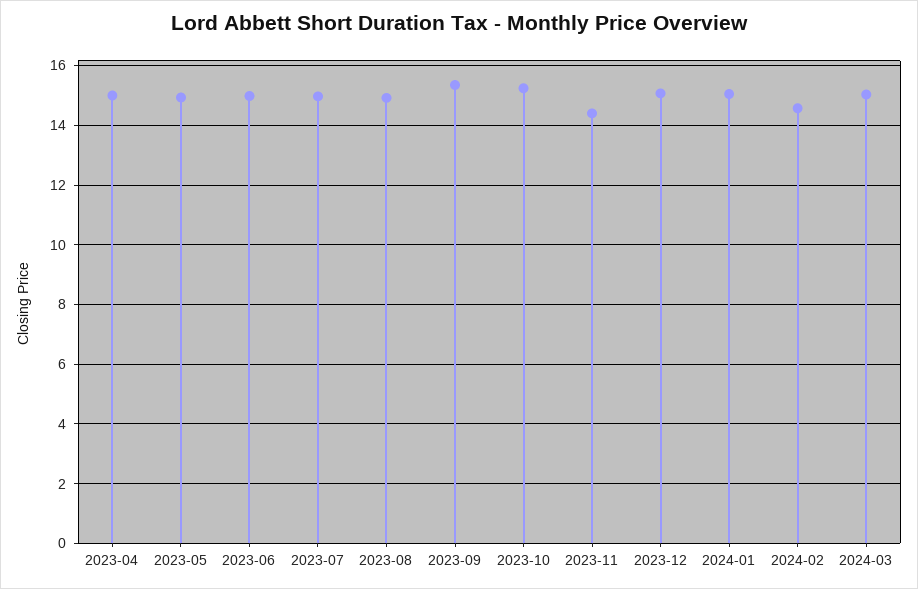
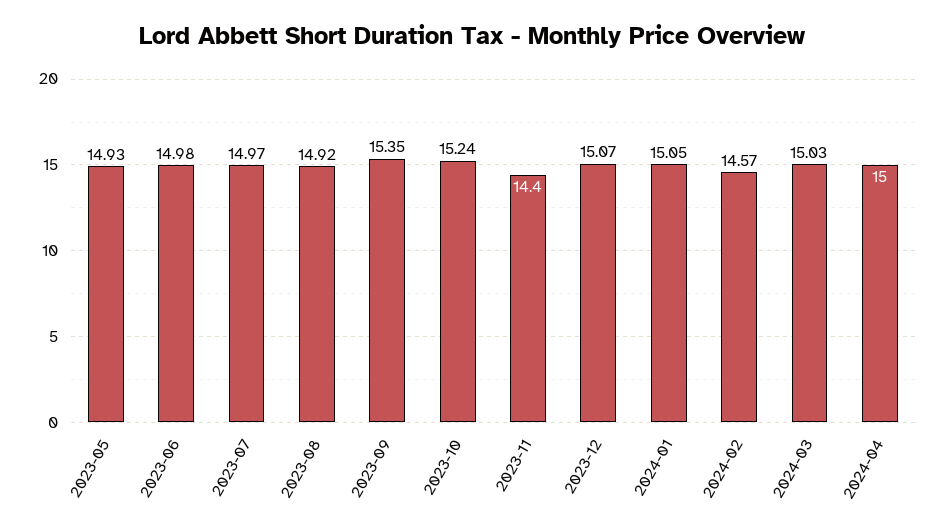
2023-04: 15 -> none
2024-04: none -> 15

